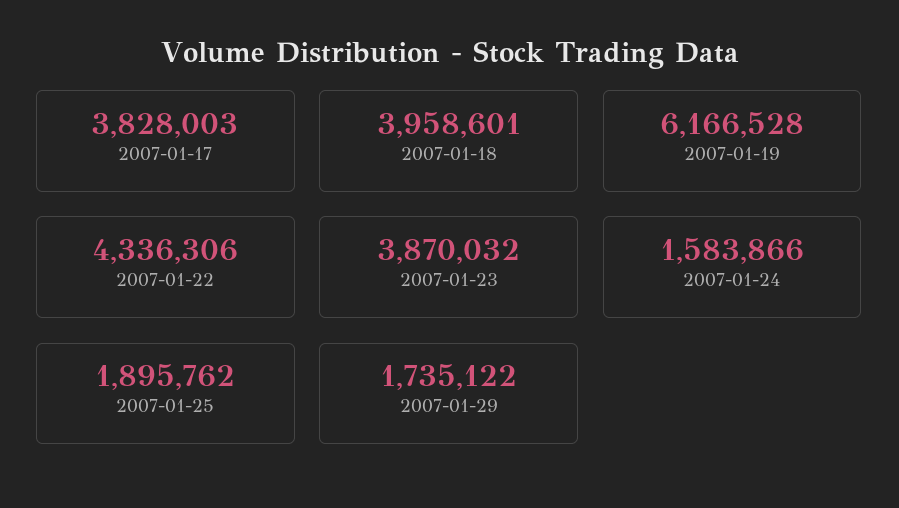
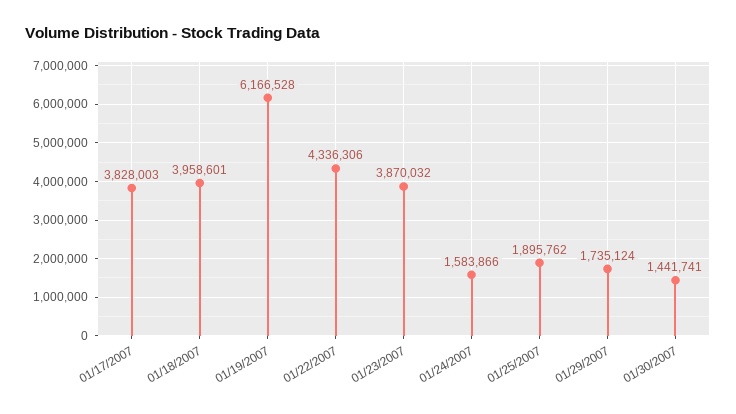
2007-01-29: 1735122 -> 1735124
01/30/2007: none -> 1441741

